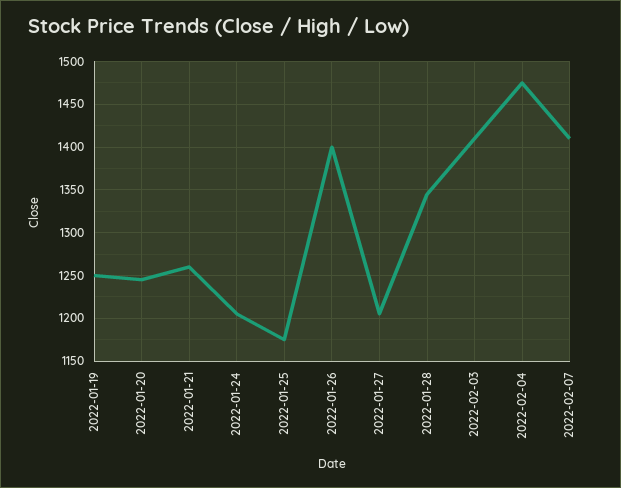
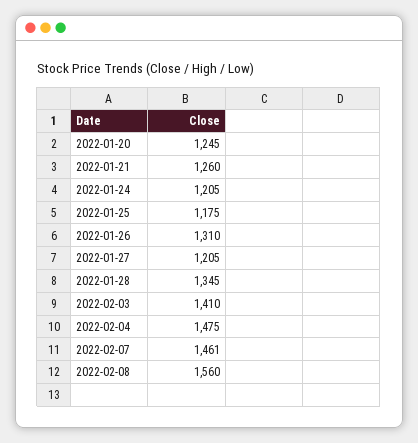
2022-01-19: 1250 -> none
2022-01-26: 1400 -> 1310
2022-02-07: 1410 -> 1461
2022-02-08: none -> 1560

